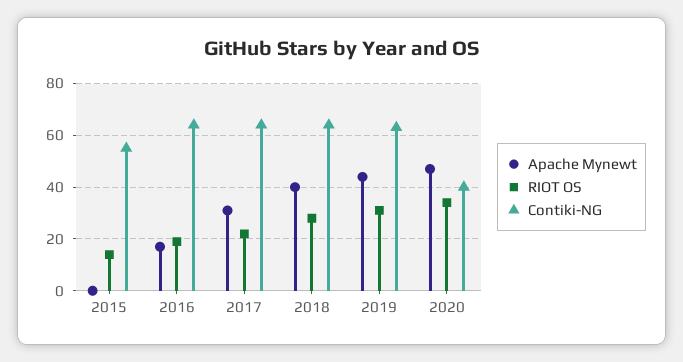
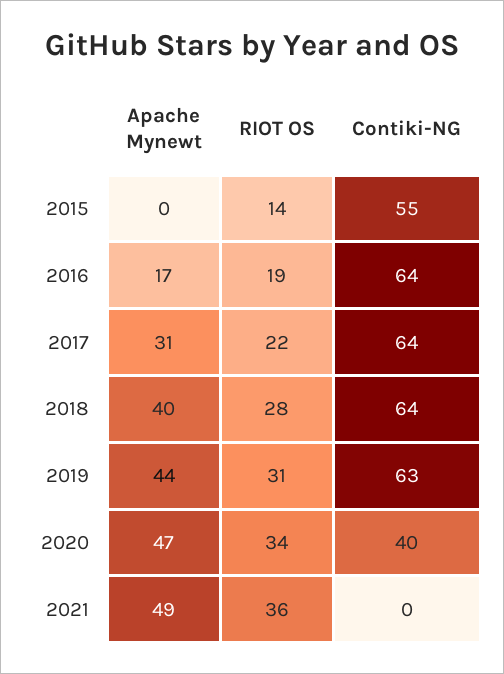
Apache Mynewt, 2021: none -> 49
RIOT OS, 2021: none -> 36
Contiki-NG, 2021: none -> 0

